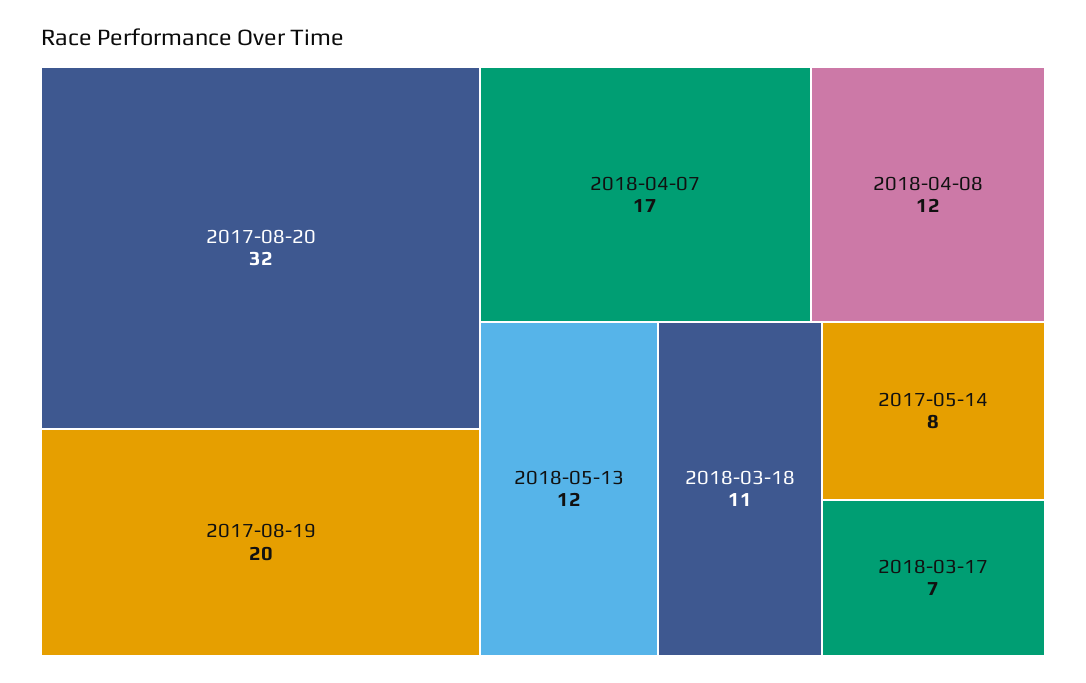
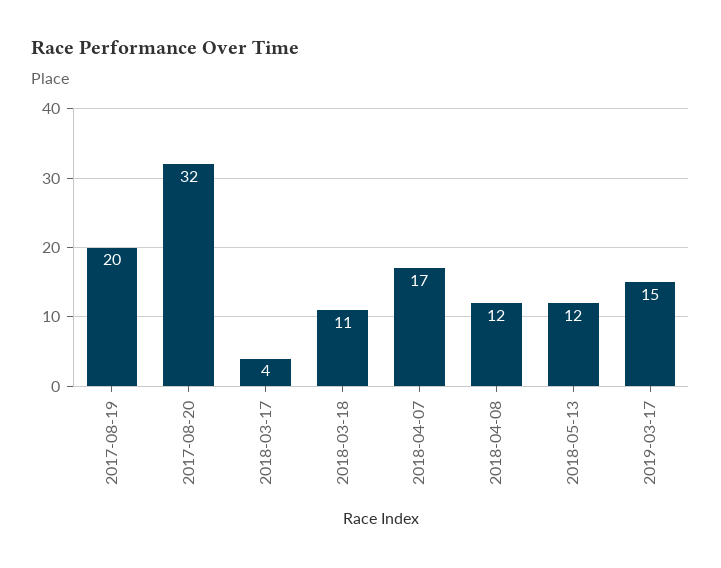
2017-05-14: 8 -> none
2018-03-17: 7 -> 4
2019-03-17: none -> 15

